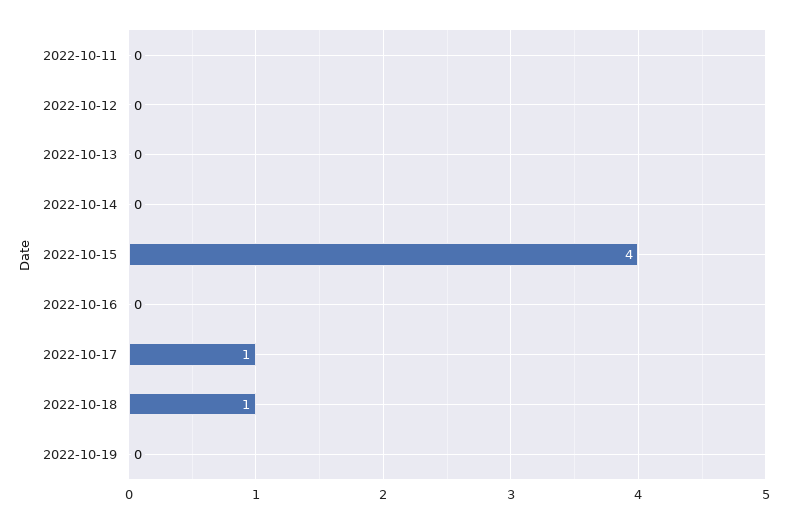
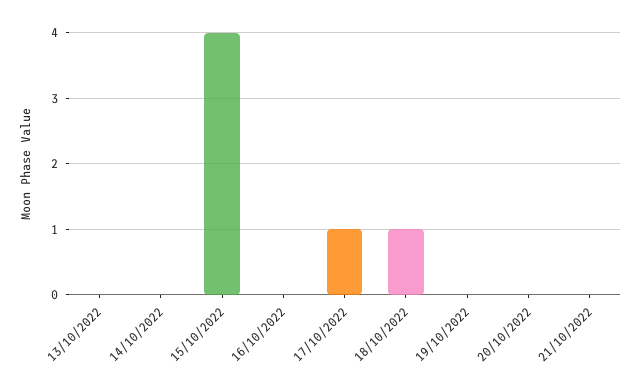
2022-10-11: 0 -> none
2022-10-12: 0 -> none
20/10/2022: none -> 0
21/10/2022: none -> 0

